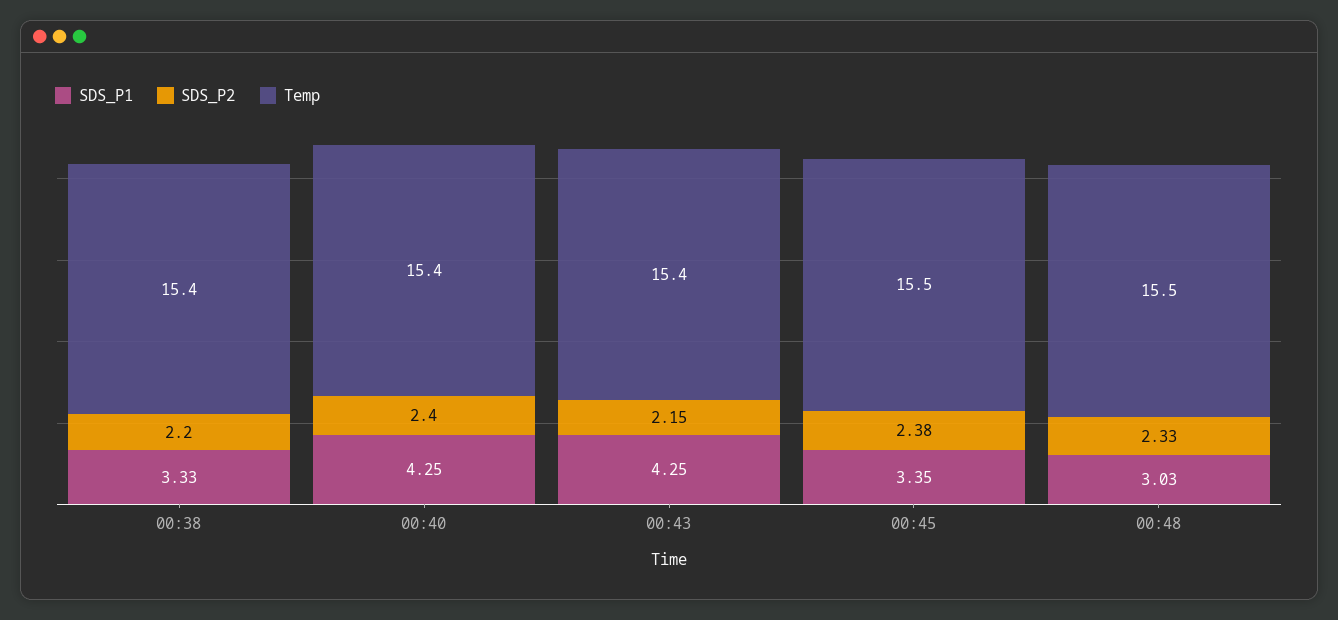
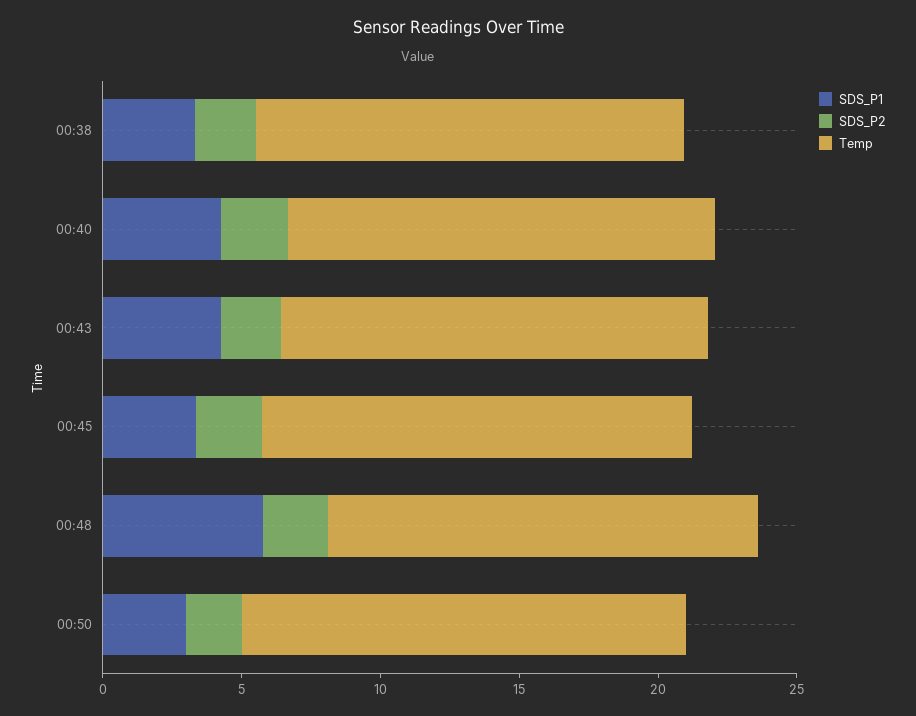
SDS_P1, 00:48: 3.03 -> 6
SDS_P1, 00:50: none -> 3
SDS_P2, 00:50: none -> 2
Temp, 00:50: none -> 16

